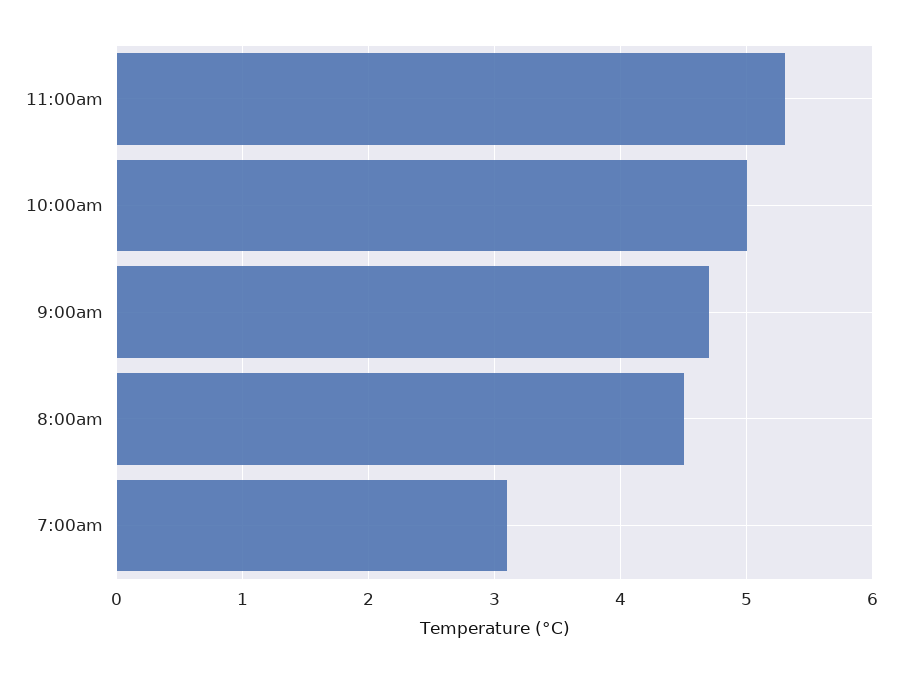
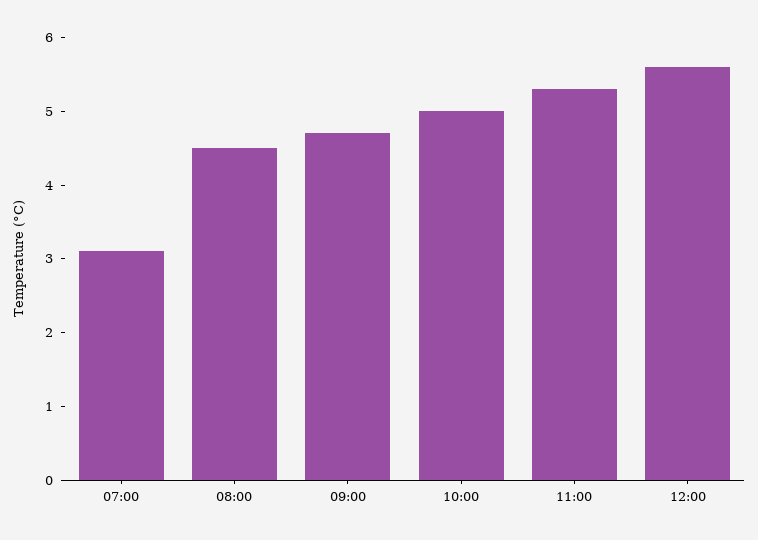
12:00: none -> 5.5

